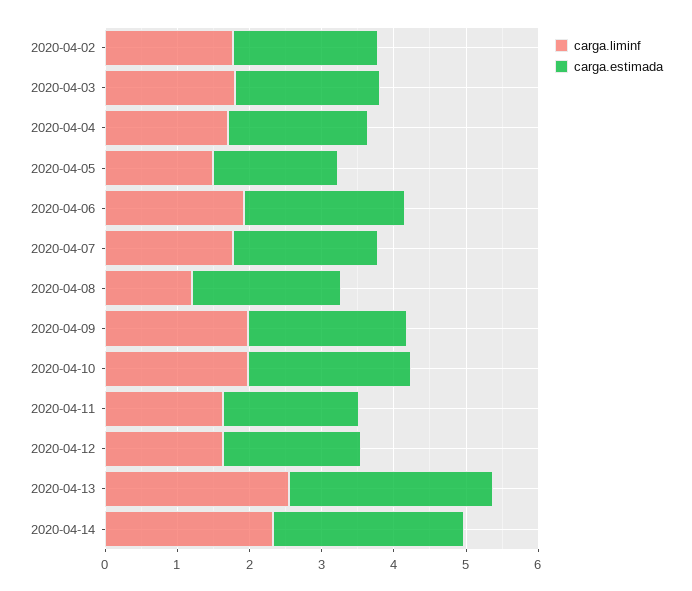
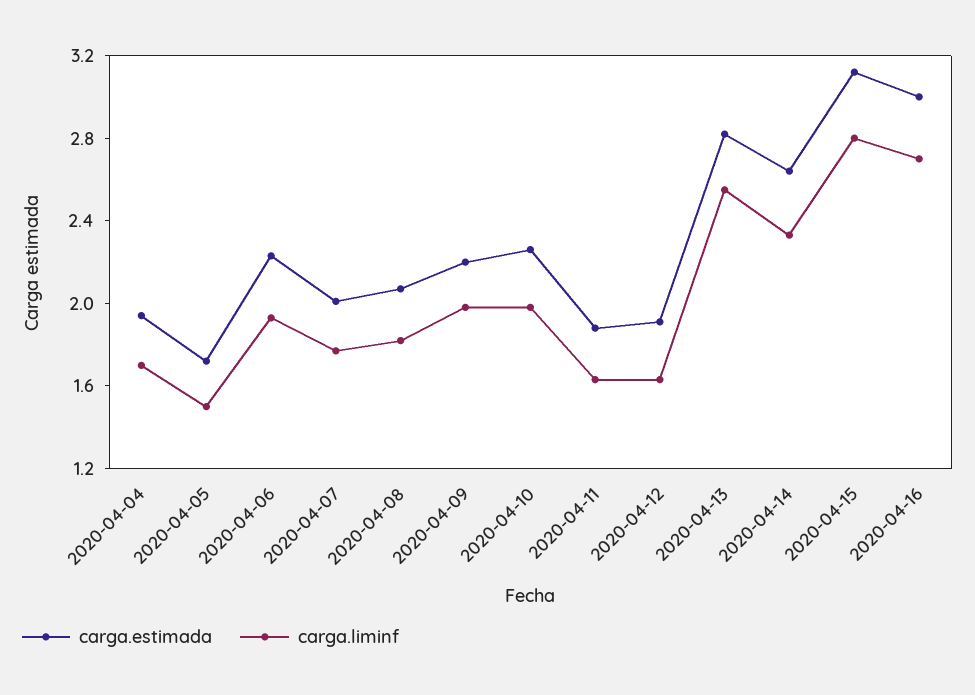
carga.liminf, 2020-04-02: 1.8 -> none
carga.estimada, 2020-04-02: 2 -> none
carga.liminf, 2020-04-03: 1.8 -> none
carga.estimada, 2020-04-03: 2 -> none
carga.liminf, 2020-04-08: 1.2 -> 1.8
carga.estimada, 2020-04-15: none -> 3.1
carga.liminf, 2020-04-15: none -> 2.8
carga.estimada, 2020-04-16: none -> 3
carga.liminf, 2020-04-16: none -> 2.7

